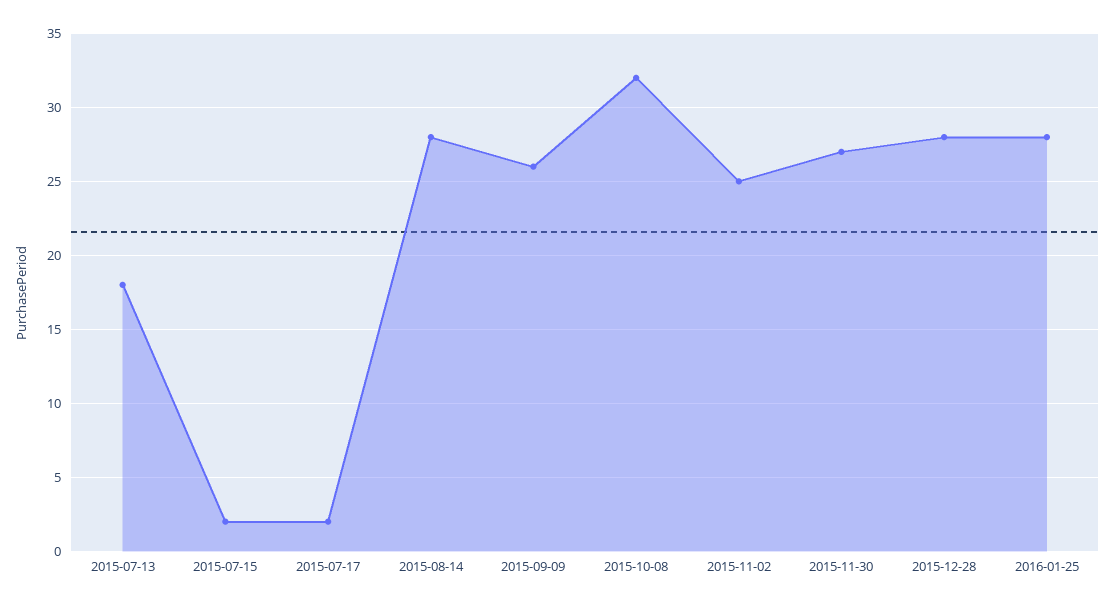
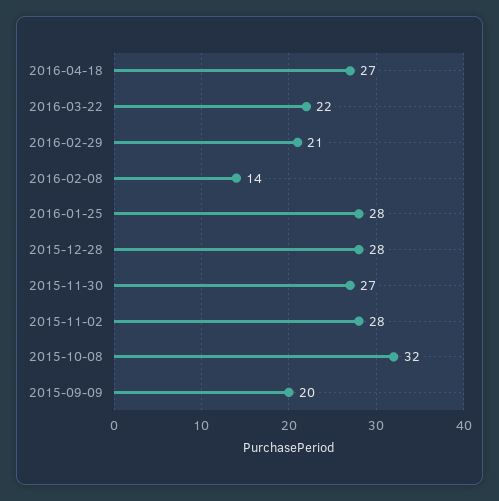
2015-07-13: 18 -> none
2015-07-15: 2 -> none
2015-07-17: 2 -> none
2015-08-14: 28 -> none
2015-09-09: 26 -> 20
2015-11-02: 25 -> 28
2016-04-18: none -> 27
2016-03-22: none -> 22
2016-02-29: none -> 21
2016-02-08: none -> 14

